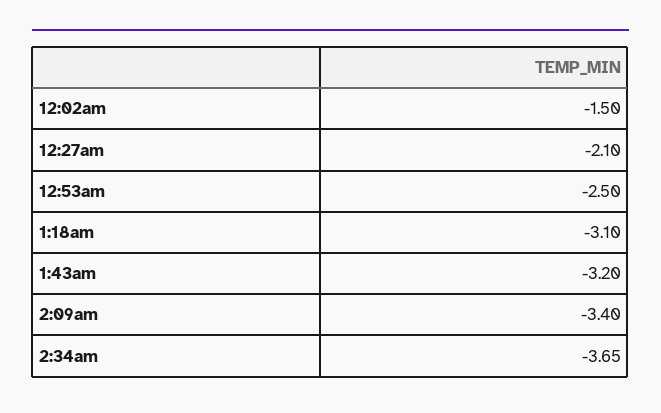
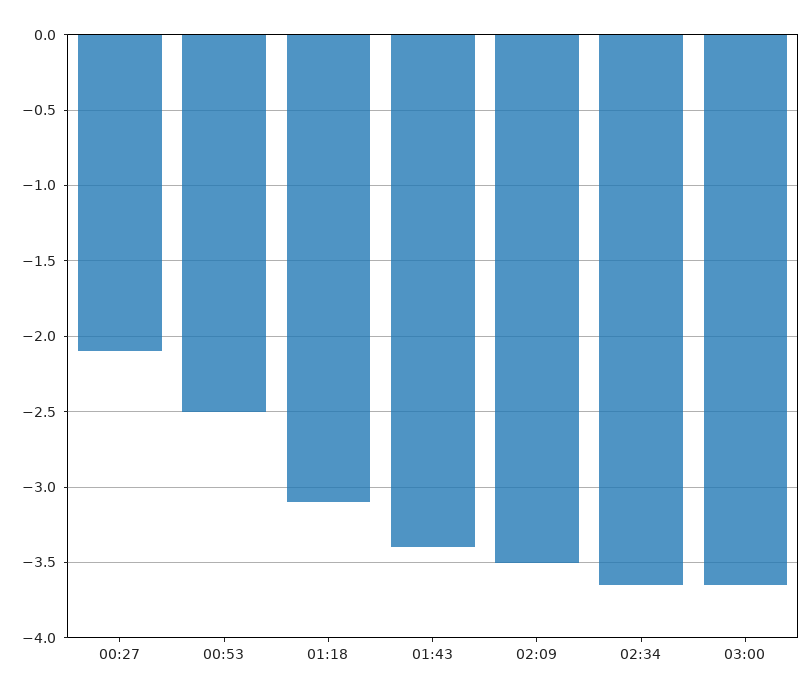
12:02am: -1.5 -> none
1:43am: -3.2 -> -3.4
2:09am: -3.4 -> -3.5
03:00: none -> -3.65

